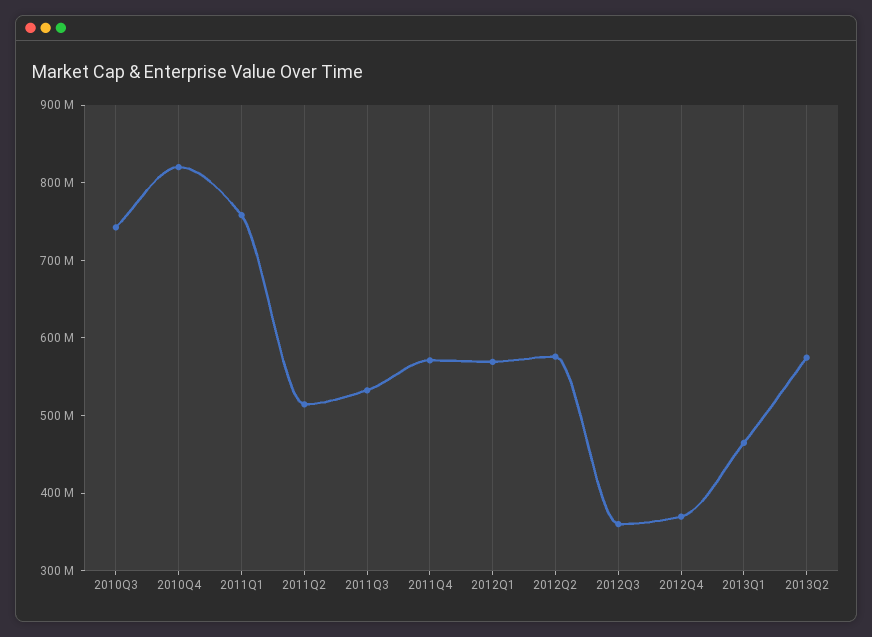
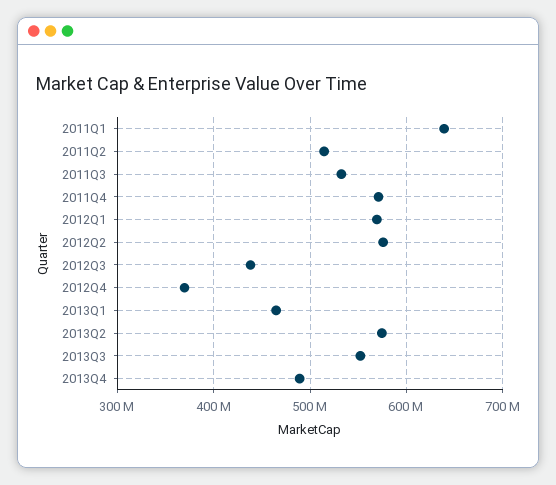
2010Q3: 740000000 -> none
2010Q4: 820000000 -> none
2011Q1: 760000000 -> 640000000
2012Q3: 360000000 -> 440000000
2013Q3: none -> 550000000
2013Q4: none -> 490000000

